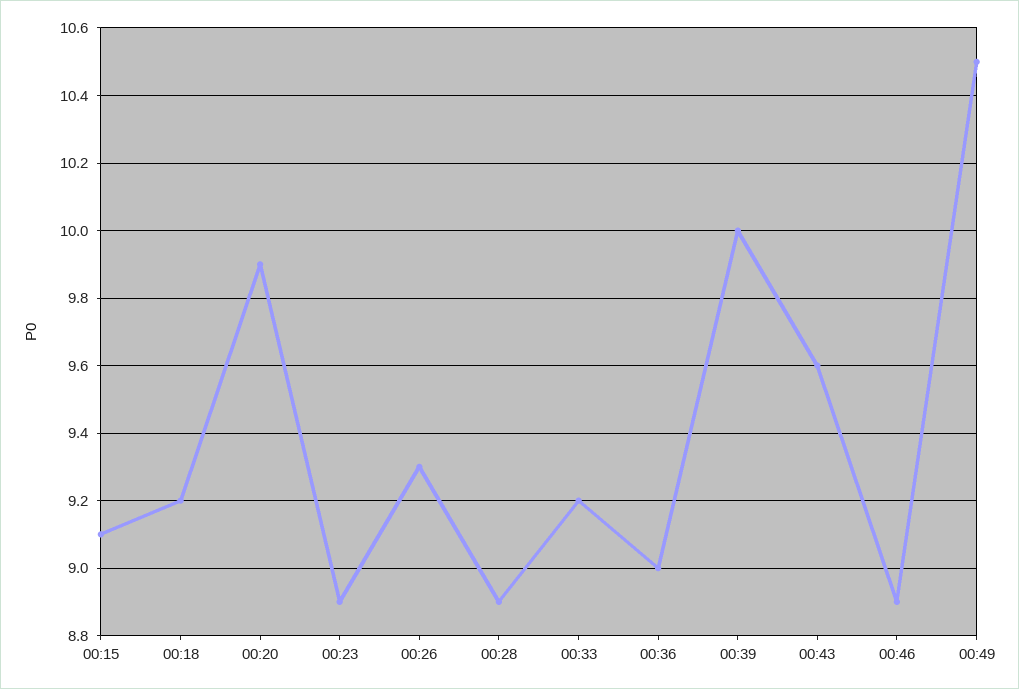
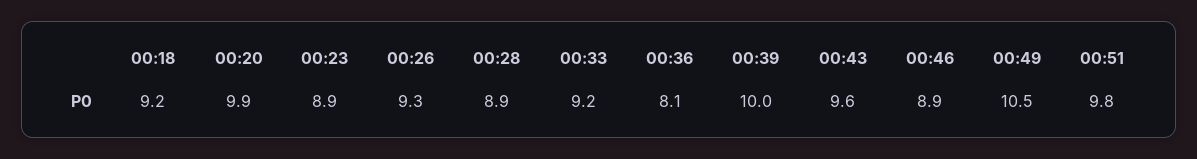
00:15: 9.1 -> none
00:36: 9 -> 8.1
00:51: none -> 9.8

